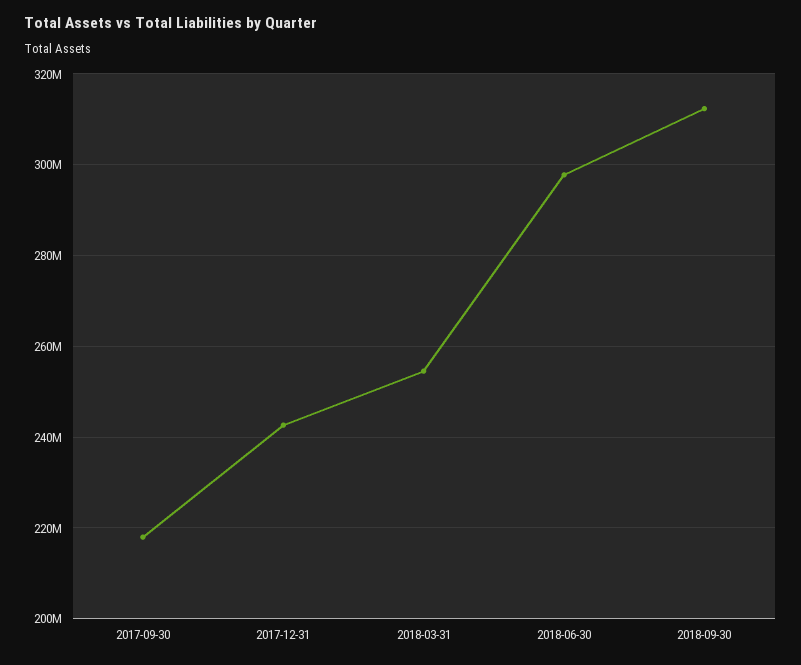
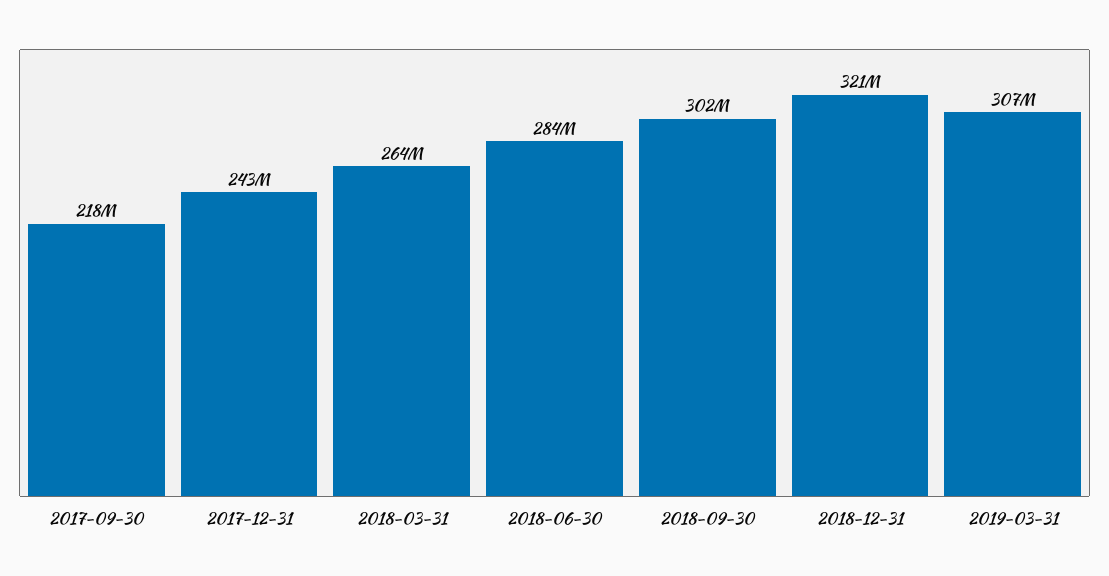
2018-03-31: 254000000 -> 264000000
2018-06-30: 298000000 -> 284000000
2018-09-30: 312000000 -> 302000000
2018-12-31: none -> 321000000
2019-03-31: none -> 307000000

